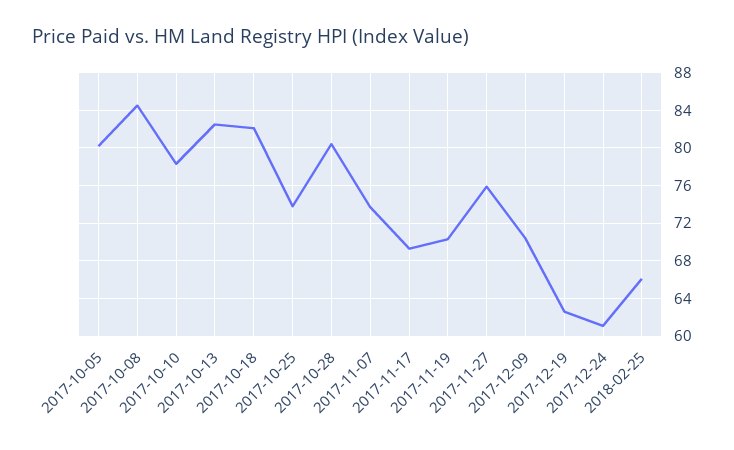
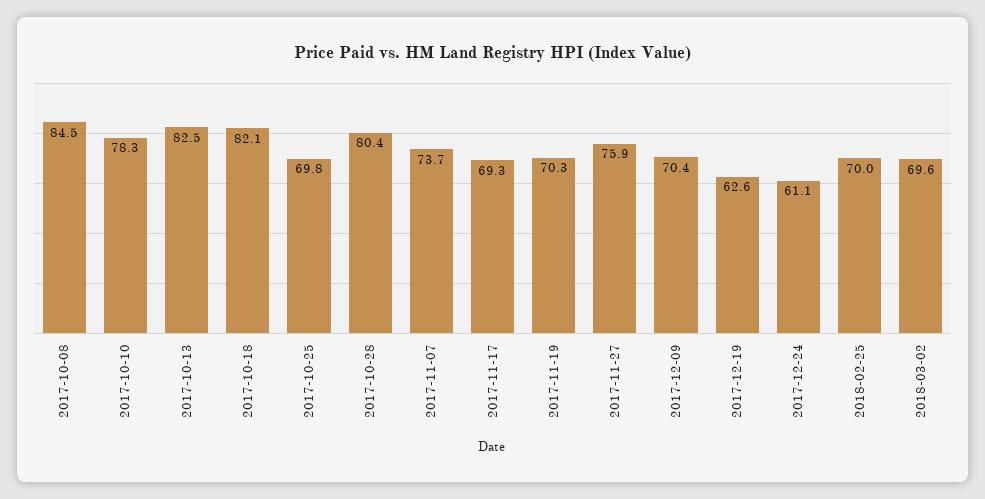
2017-10-05: 80 -> none
2017-10-25: 74 -> 69.8
2018-02-25: 66 -> 70
2018-03-02: none -> 69.6

